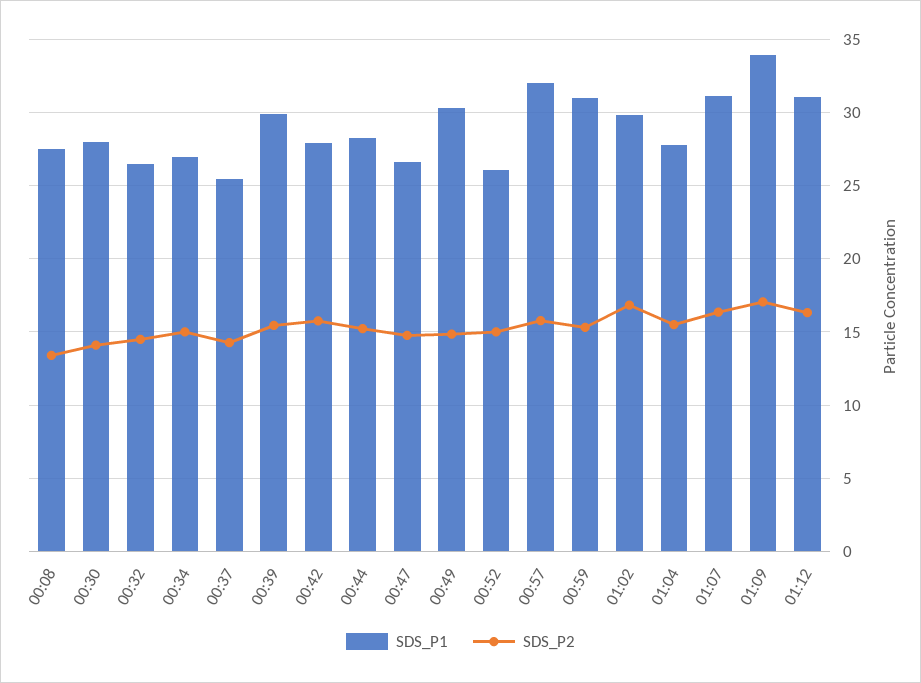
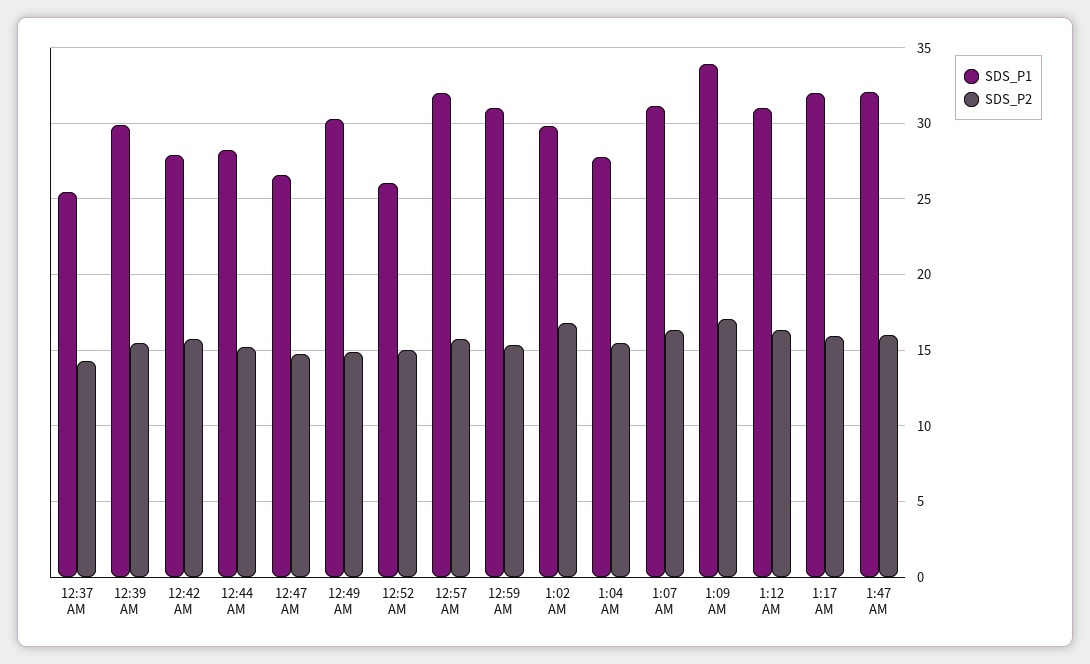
SDS_P1, 00:08: 27.5 -> none
SDS_P2, 00:08: 13.5 -> none
SDS_P1, 00:30: 28 -> none
SDS_P2, 00:30: 14 -> none
SDS_P1, 00:32: 26.5 -> none
SDS_P2, 00:32: 14.5 -> none
SDS_P1, 00:34: 27 -> none
SDS_P2, 00:34: 15 -> none
SDS_P1, 1:17 AM: none -> 32
SDS_P2, 1:17 AM: none -> 16
SDS_P1, 1:47 AM: none -> 32
SDS_P2, 1:47 AM: none -> 16

